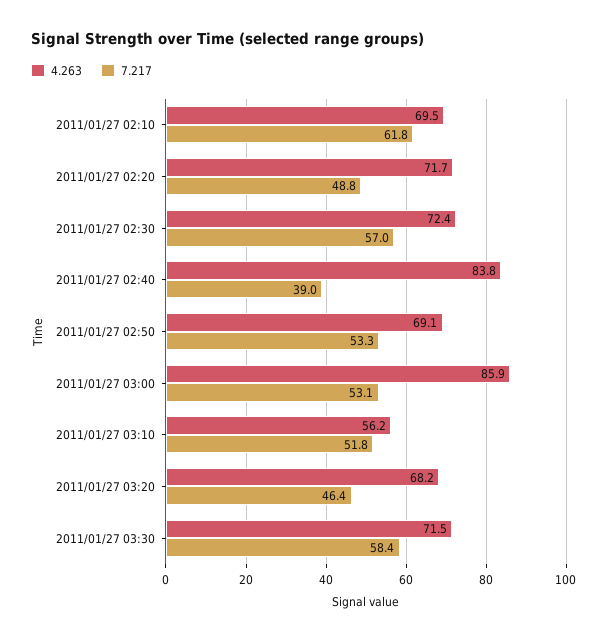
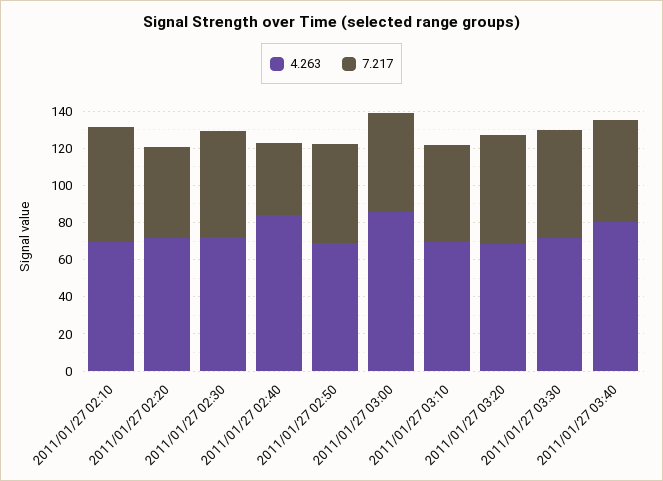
4.263, 2011/01/27 03:10: 56.2 -> 70
7.217, 2011/01/27 03:20: 46.4 -> 60
4.263, 2011/01/27 03:40: none -> 80
7.217, 2011/01/27 03:40: none -> 55

